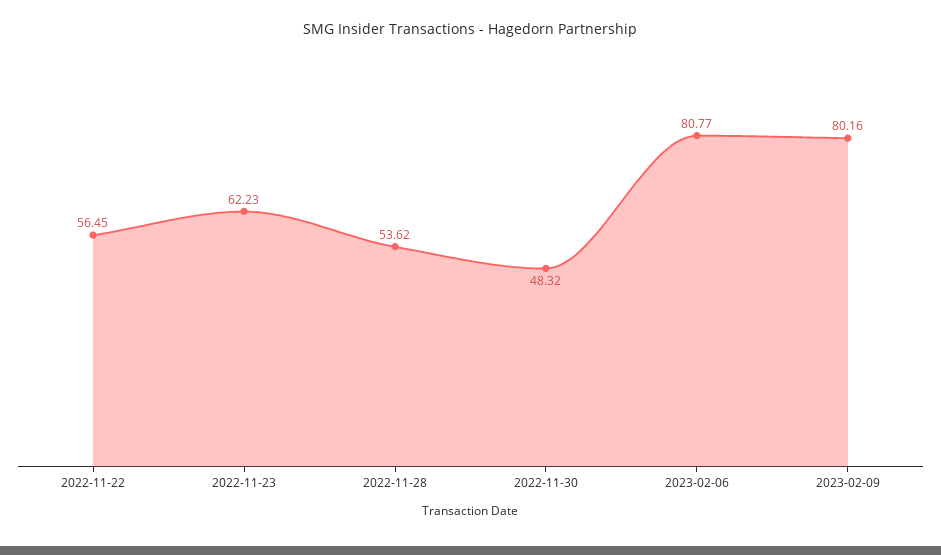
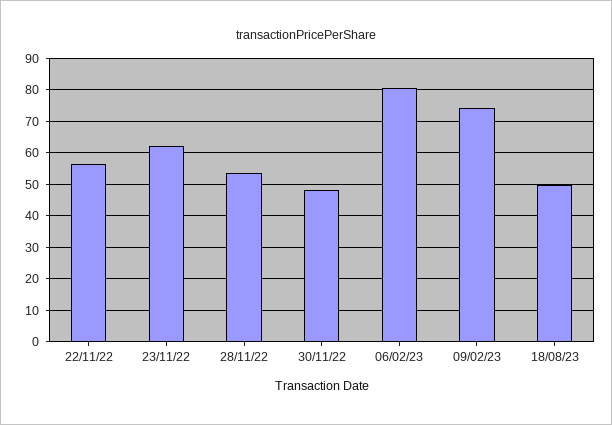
2023-02-09: 80.16 -> 74
18/08/23: none -> 50

